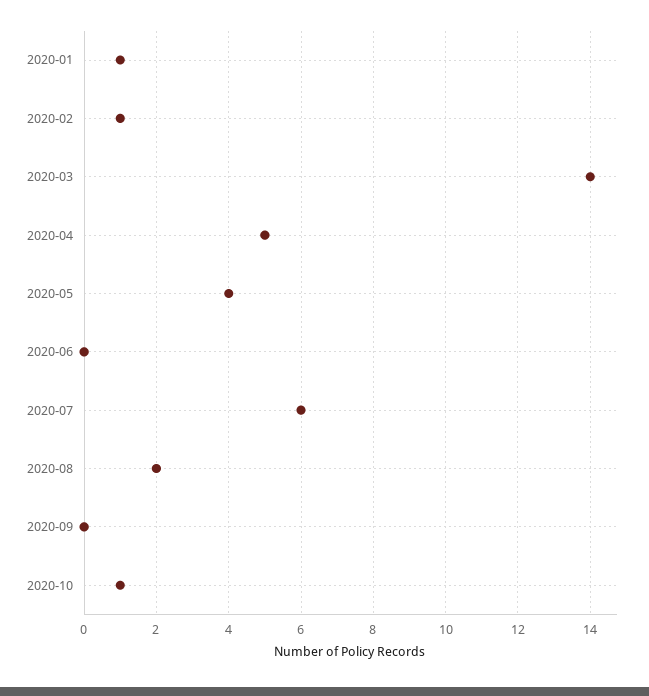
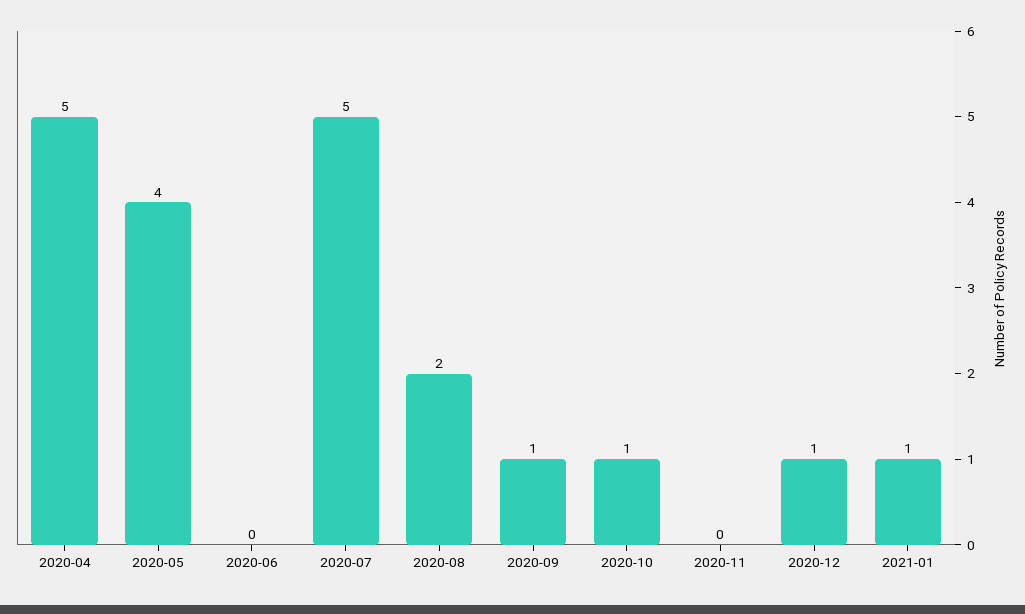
2020-01: 1 -> none
2020-02: 1 -> none
2020-03: 14 -> none
2020-07: 6 -> 5
2020-09: 0 -> 1
2020-11: none -> 0
2020-12: none -> 1
2021-01: none -> 1

